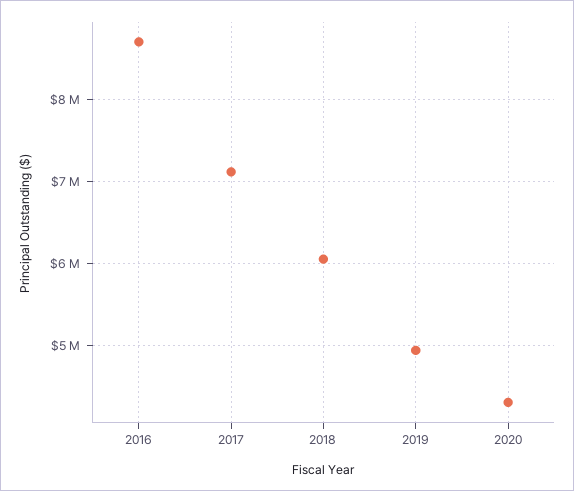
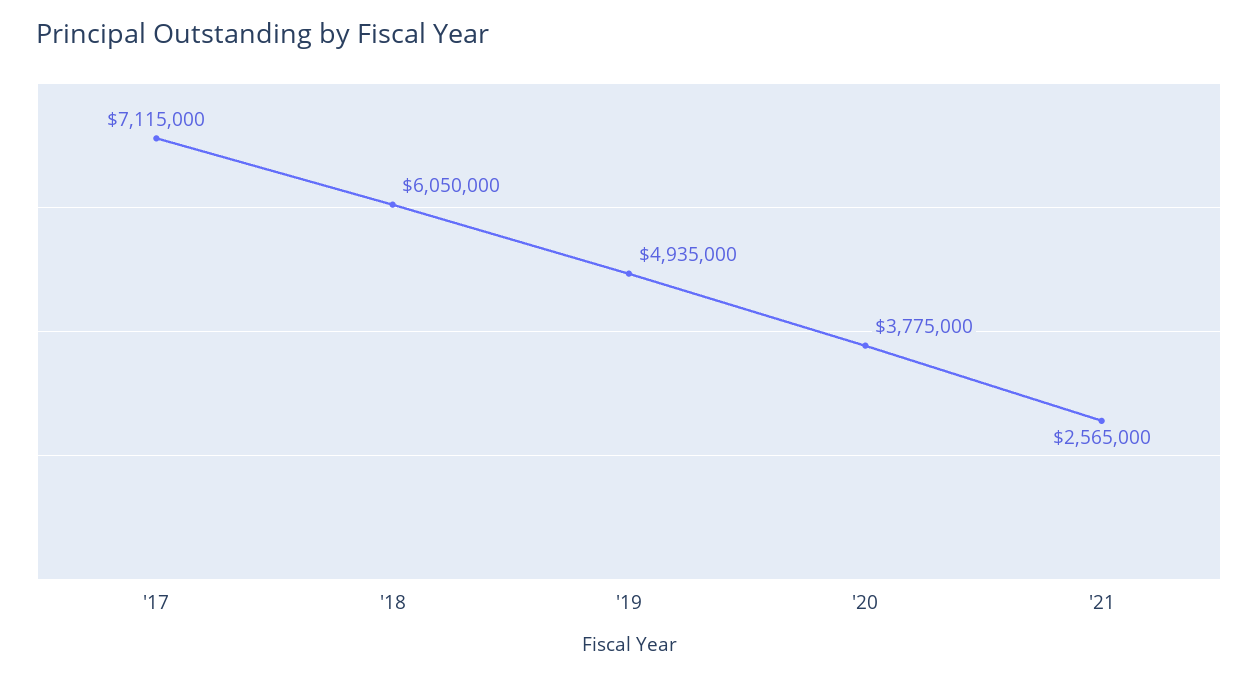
2016: 8700000 -> none
2020: 4300000 -> 3775000
'21: none -> 2565000

